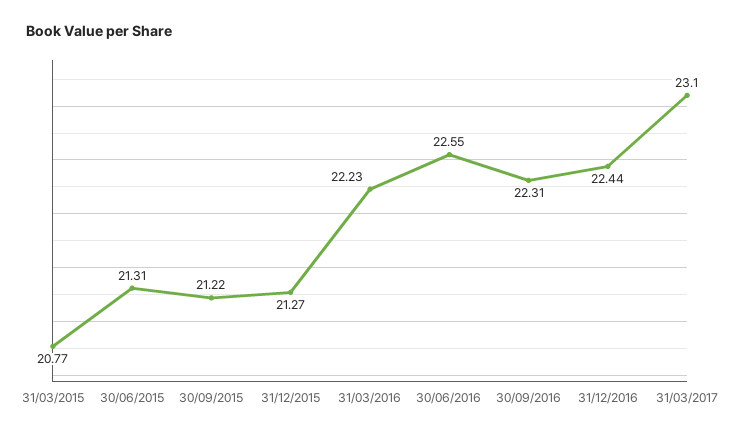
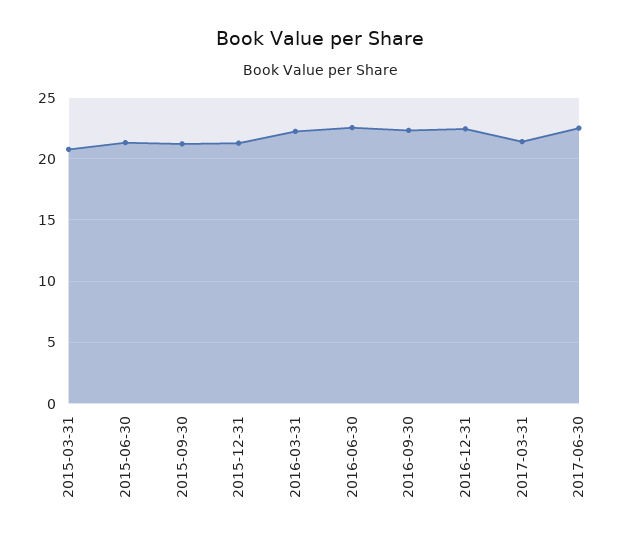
31/03/2017: 23.1 -> 21.5
2017-06-30: none -> 22.5

